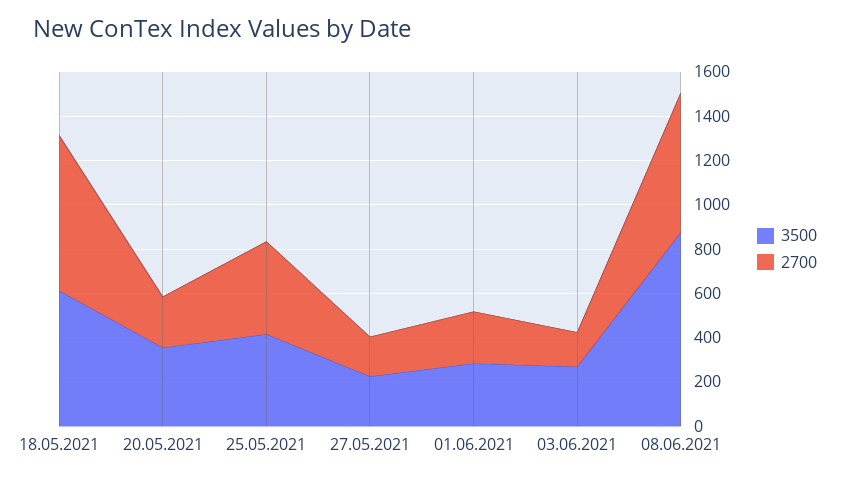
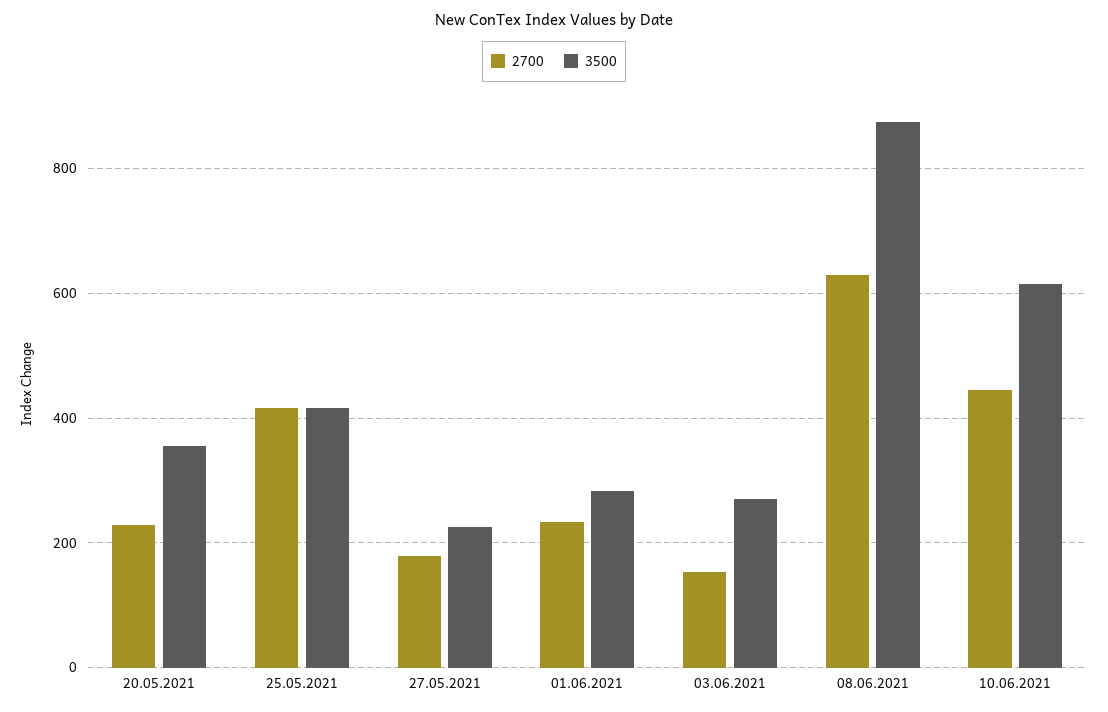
3500, 18.05.2021: 600 -> none
2700, 18.05.2021: 700 -> none
2700, 10.06.2021: none -> 440
3500, 10.06.2021: none -> 620

